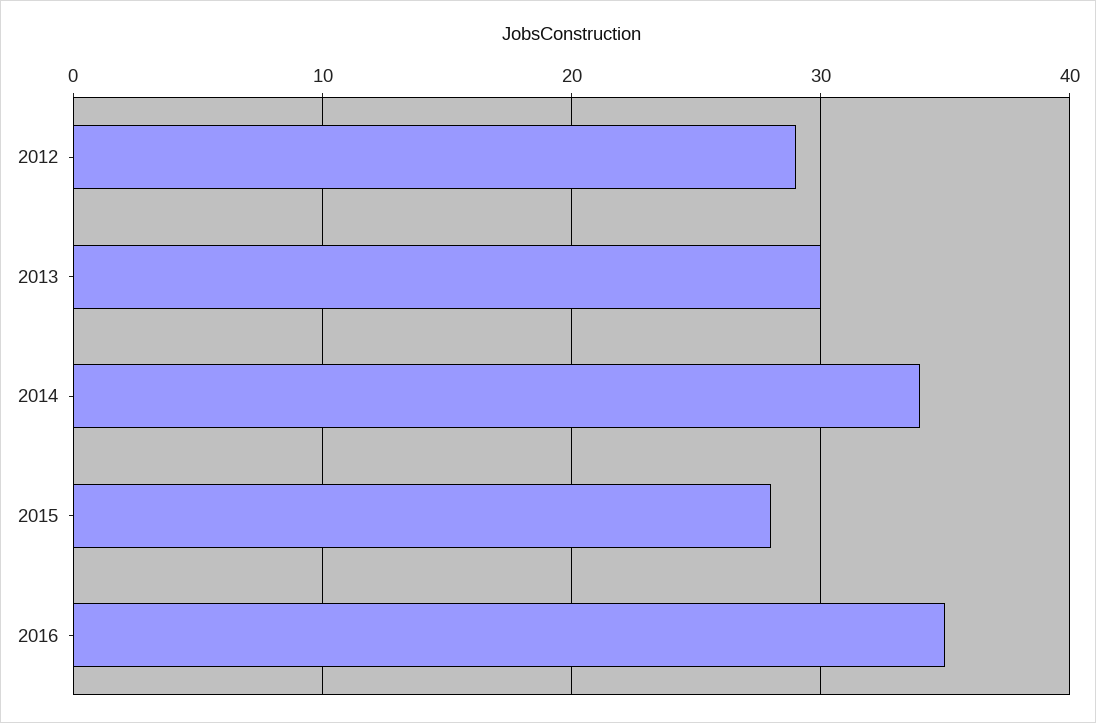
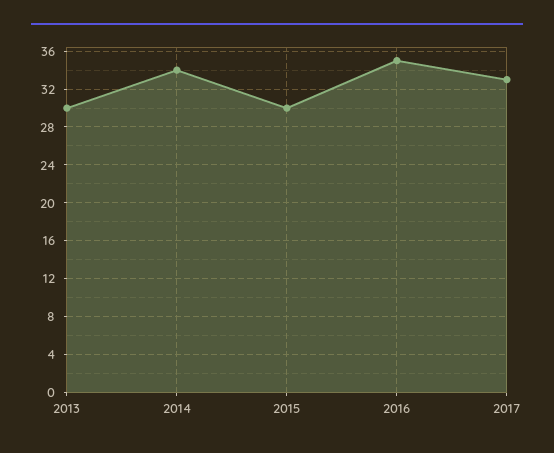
2012: 29 -> none
2015: 28 -> 30
2017: none -> 33

